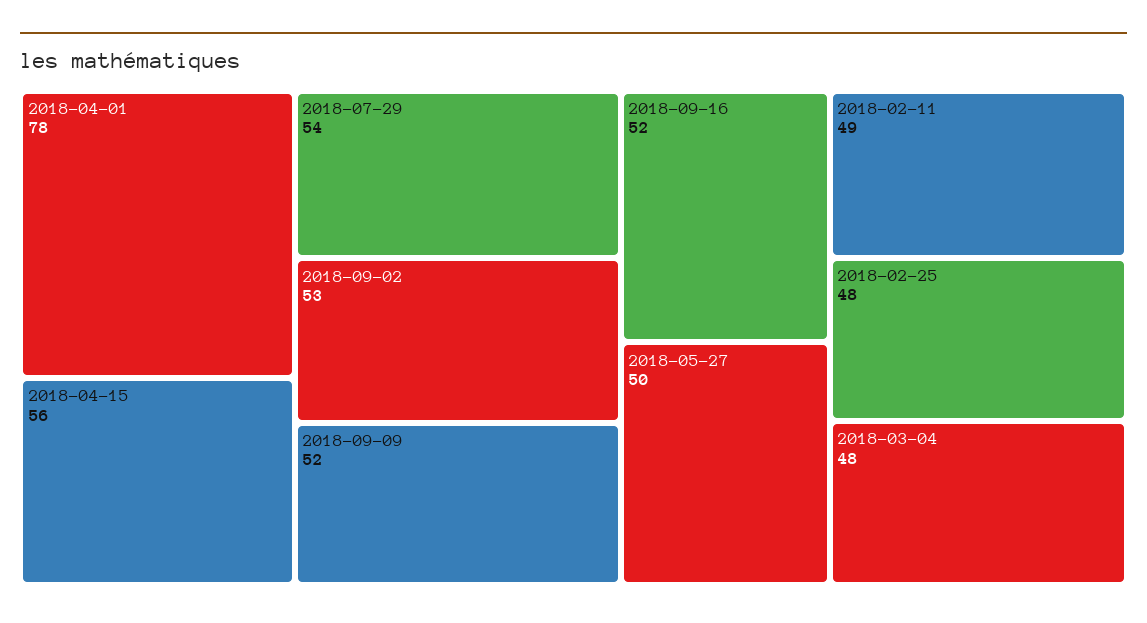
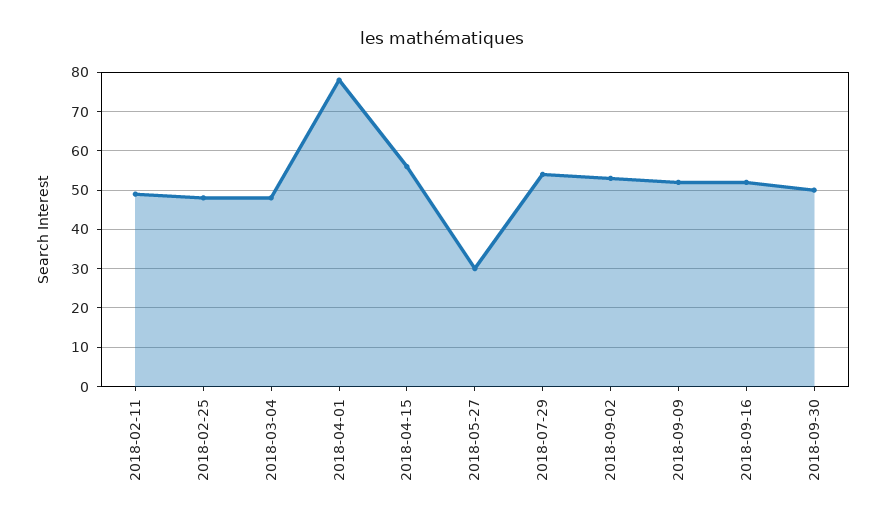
2018-05-27: 50 -> 30
2018-09-30: none -> 50

